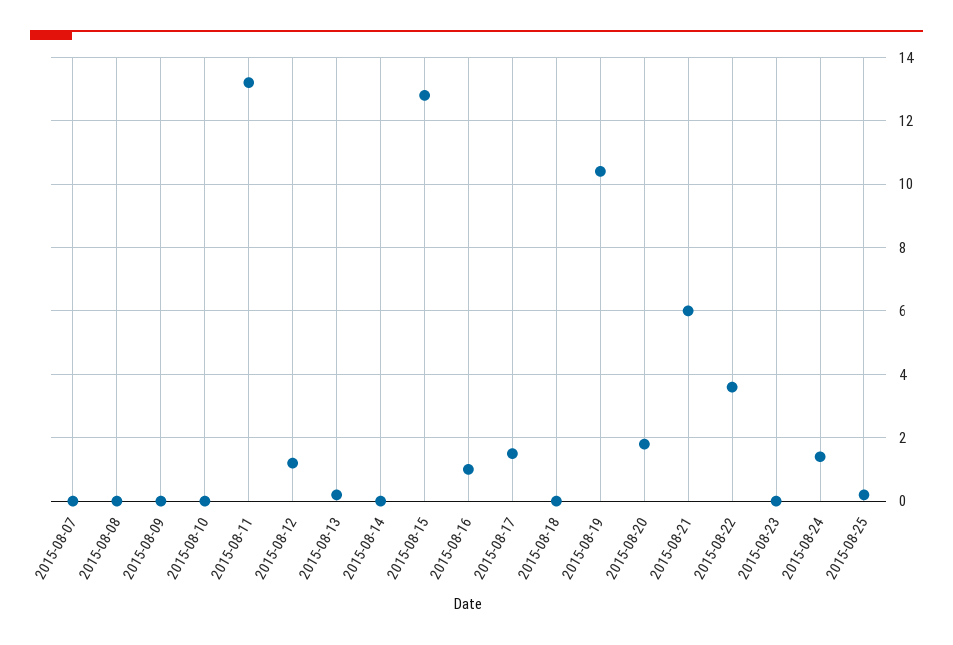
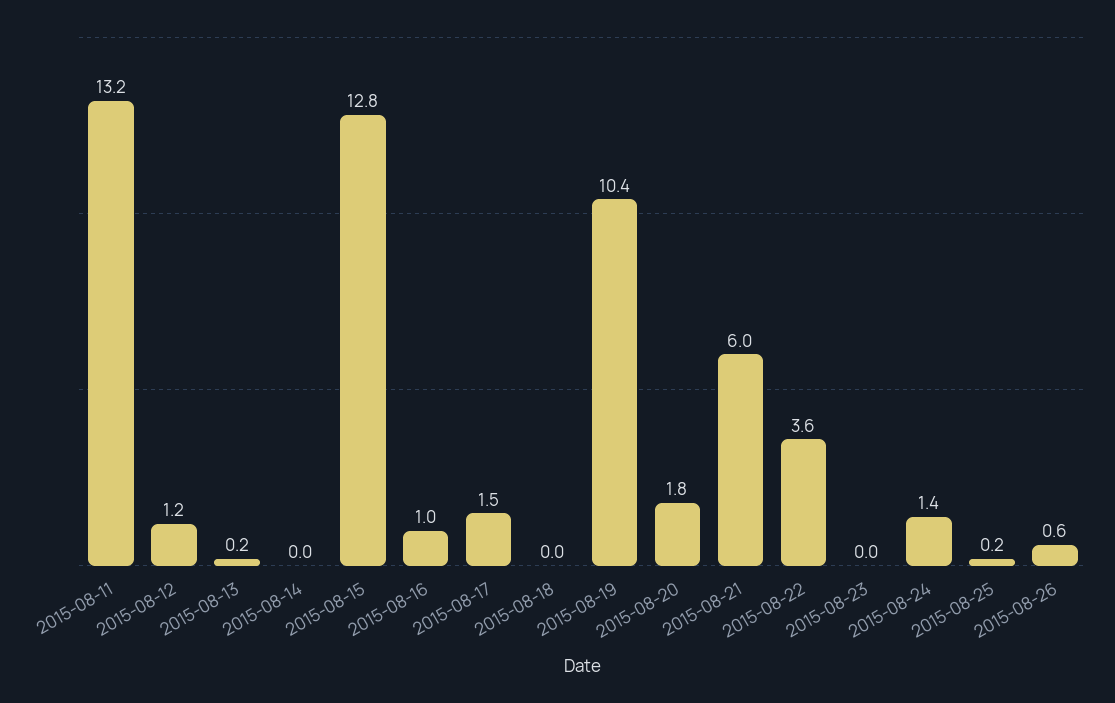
2015-08-07: 0 -> none
2015-08-08: 0 -> none
2015-08-09: 0 -> none
2015-08-10: 0 -> none
2015-08-26: none -> 0.6

